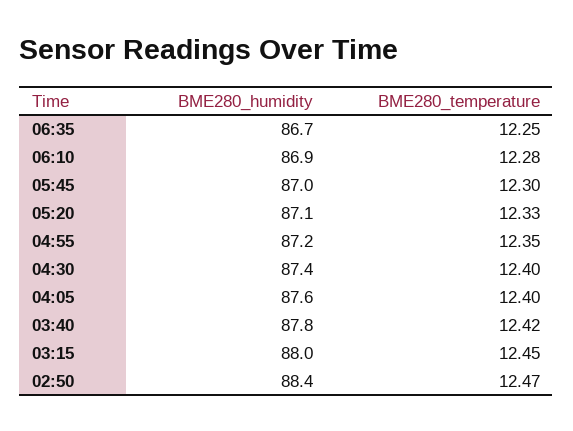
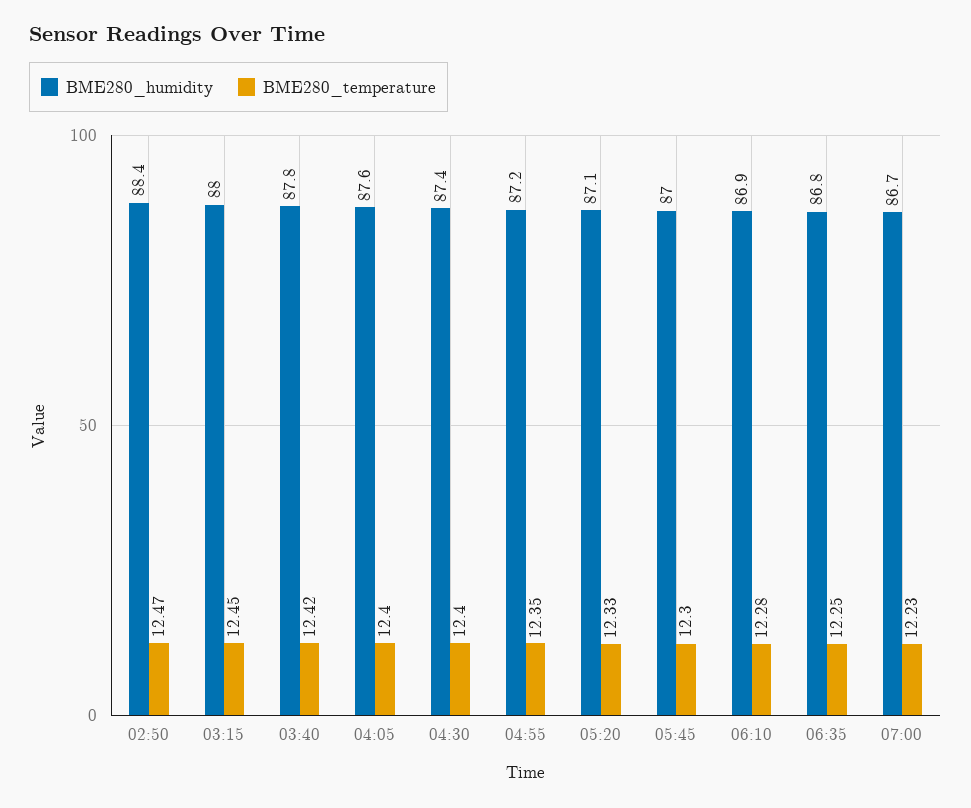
BME280_humidity, 06:35: 86.7 -> 86.8
BME280_humidity, 07:00: none -> 86.7
BME280_temperature, 07:00: none -> 12.23

